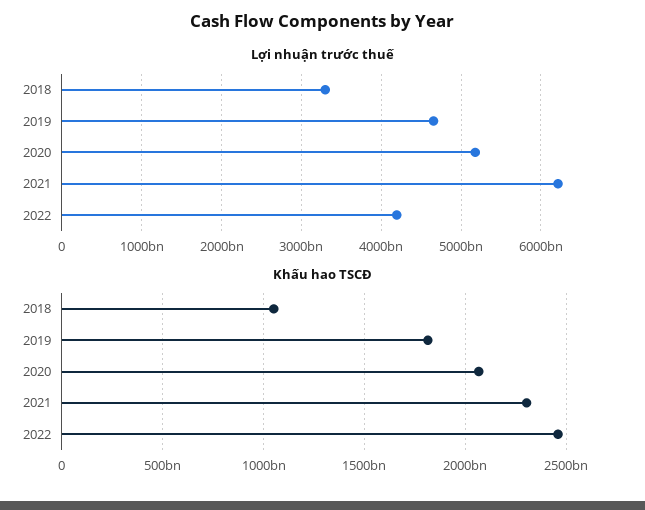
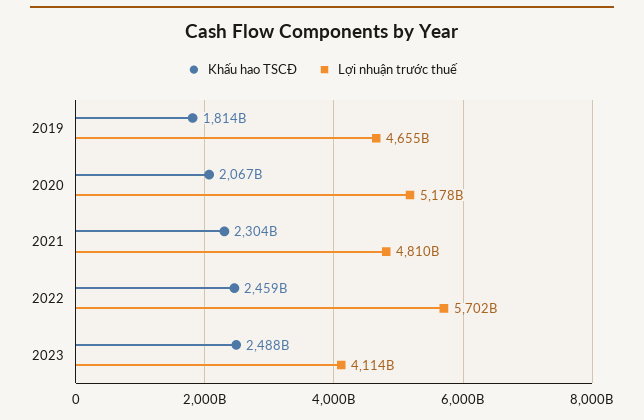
Lợi nhuận trước thuế, 2018: 3300000000000 -> none
Lợi nhuận trước thuế, 2021: 6200000000000 -> 4810000000000
Lợi nhuận trước thuế, 2022: 4200000000000 -> 5702000000000
Khấu hao TSCĐ, 2018: 1050000000000 -> none
Khấu hao TSCĐ, 2023: none -> 2488000000000
Lợi nhuận trước thuế, 2023: none -> 4114000000000

